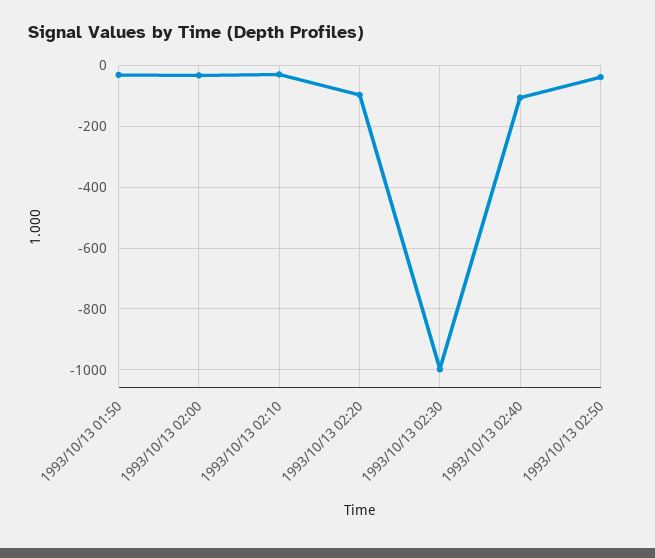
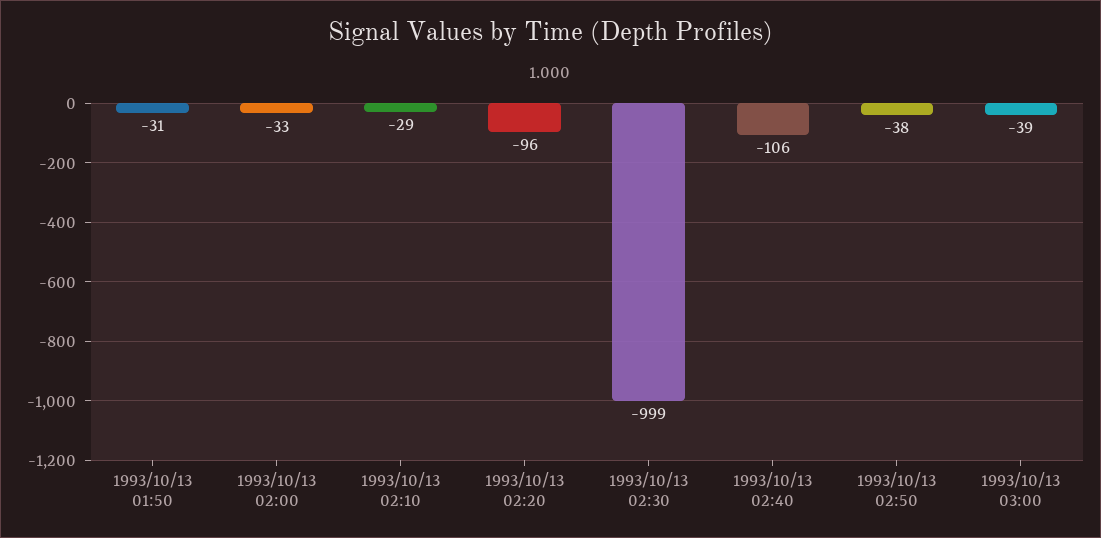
1993/10/13 03:00: none -> -39

